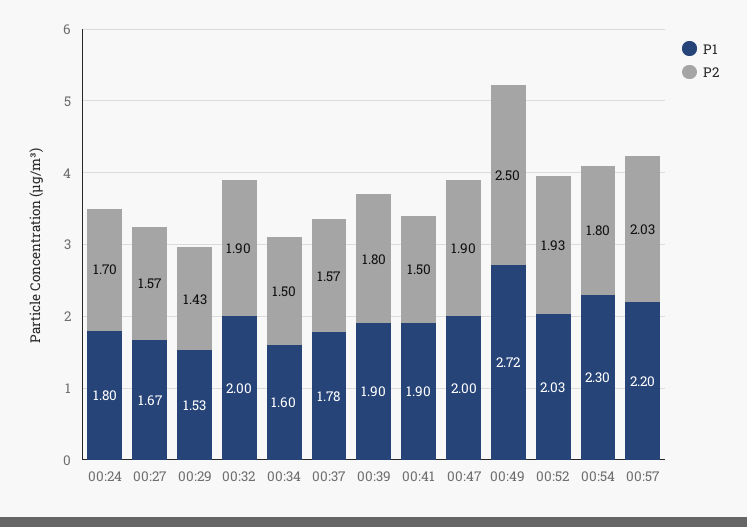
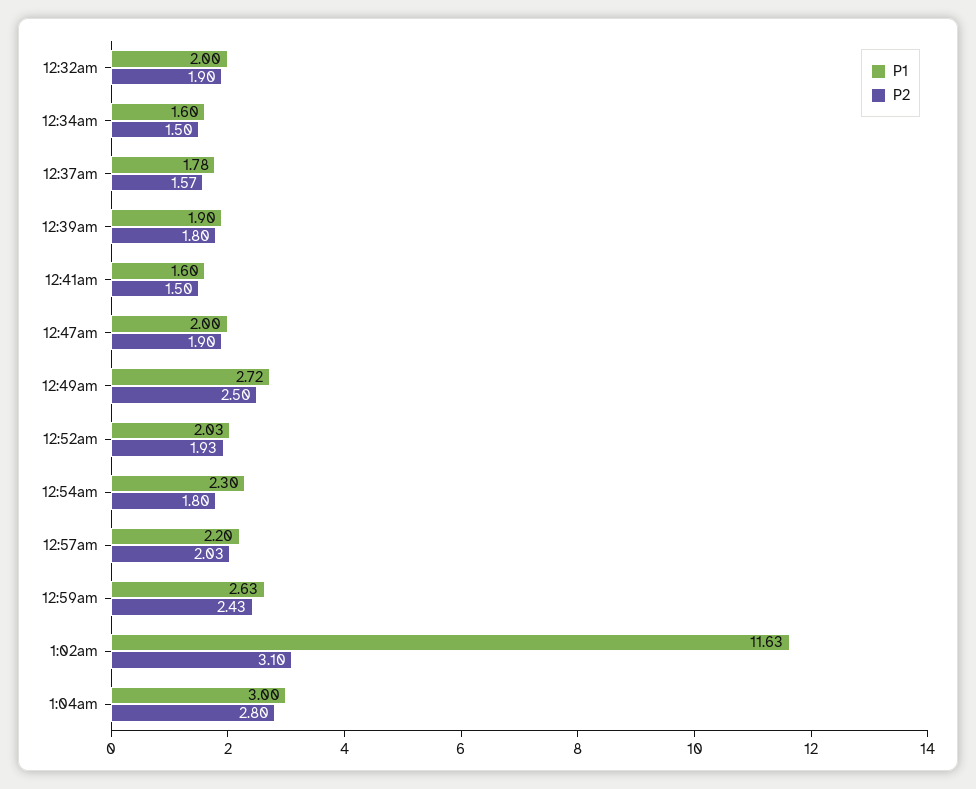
P1, 00:24: 1.8 -> none
P2, 00:24: 1.7 -> none
P1, 00:27: 1.67 -> none
P2, 00:27: 1.57 -> none
P1, 00:29: 1.53 -> none
P2, 00:29: 1.43 -> none
P1, 00:41: 1.9 -> 1.6
P1, 12:59am: none -> 2.63
P2, 12:59am: none -> 2.43
P1, 1:02am: none -> 11.63
P2, 1:02am: none -> 3.1
P1, 1:04am: none -> 3
P2, 1:04am: none -> 2.8

